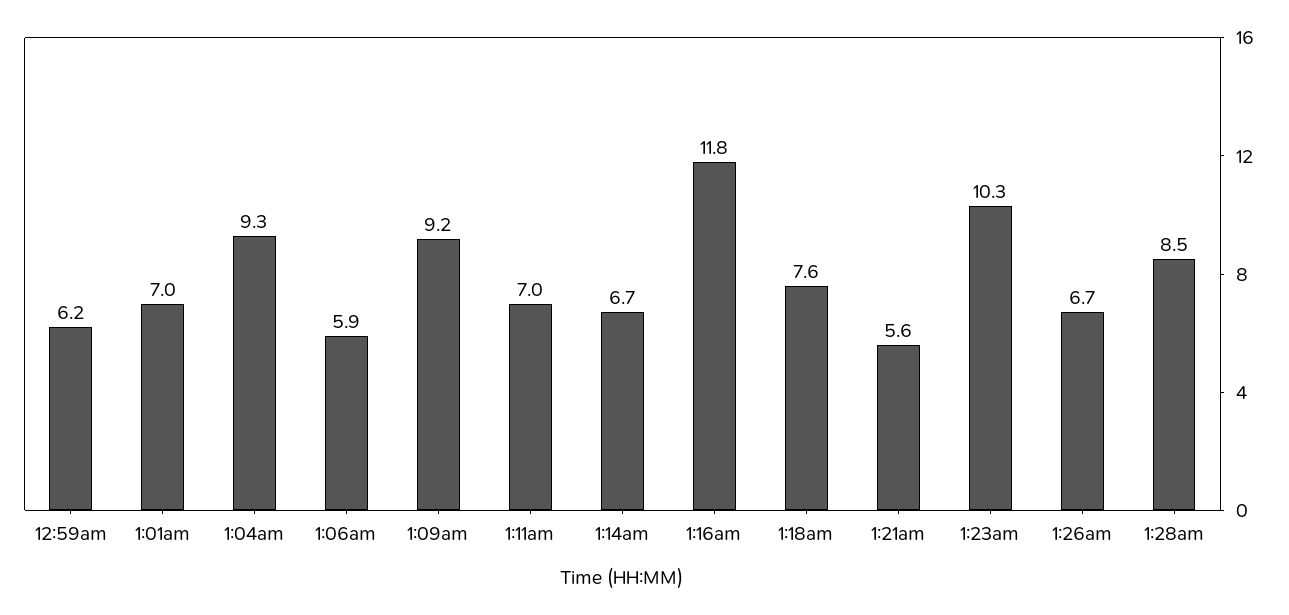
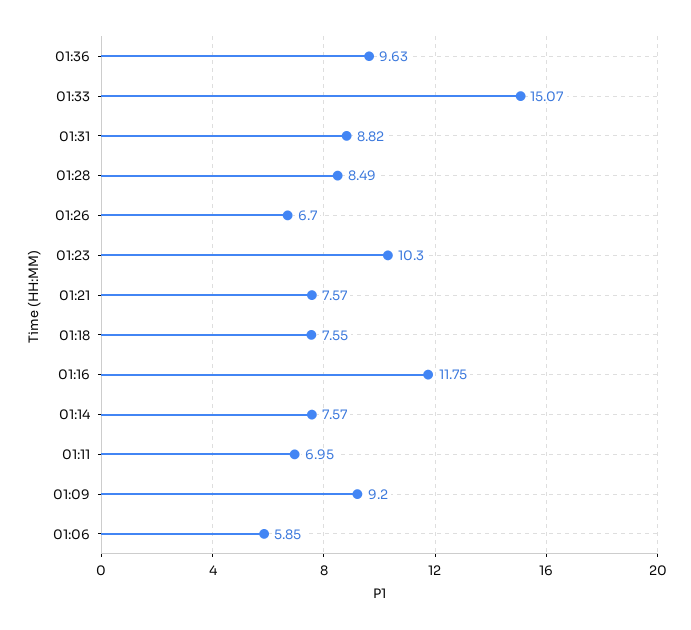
12:59am: 6.2 -> none
1:01am: 7 -> none
1:04am: 9.3 -> none
1:14am: 6.7 -> 7.57
1:21am: 5.6 -> 7.57
01:36: none -> 9.63
01:33: none -> 15.07
01:31: none -> 8.82

